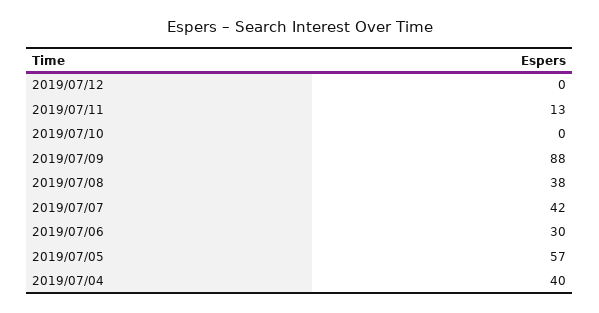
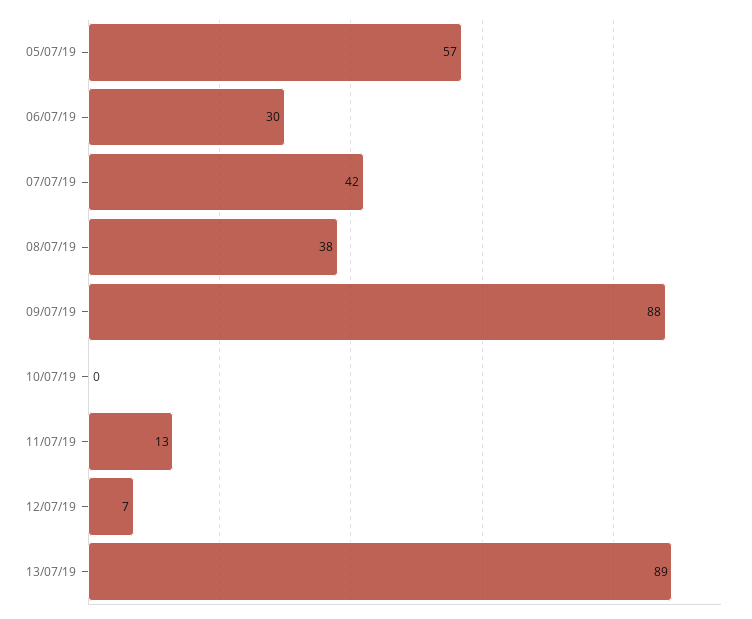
2019/07/12: 0 -> 7
2019/07/04: 40 -> none
13/07/19: none -> 89

